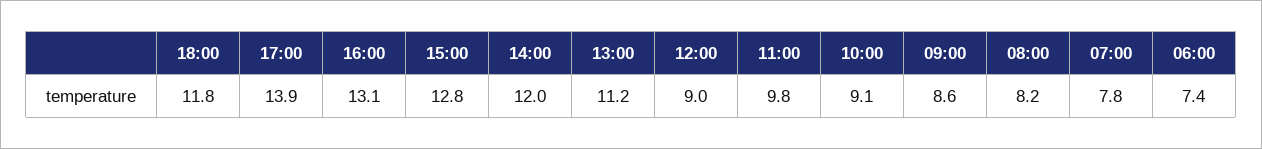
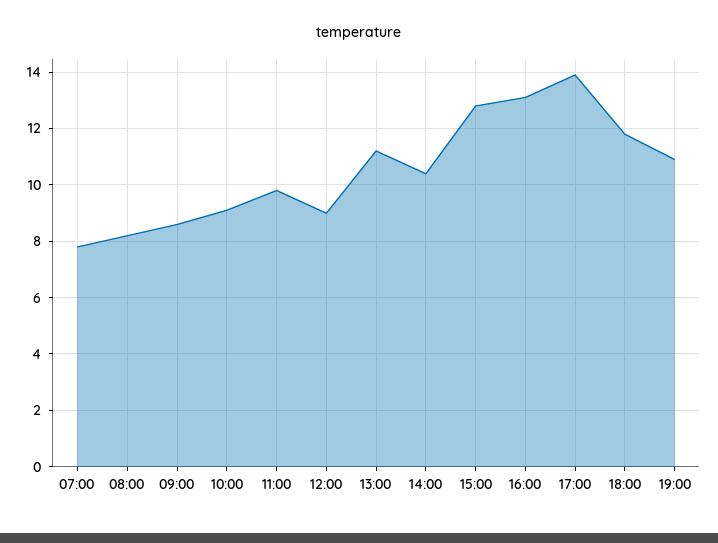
14:00: 12 -> 10.5
06:00: 7.4 -> none
19:00: none -> 11

